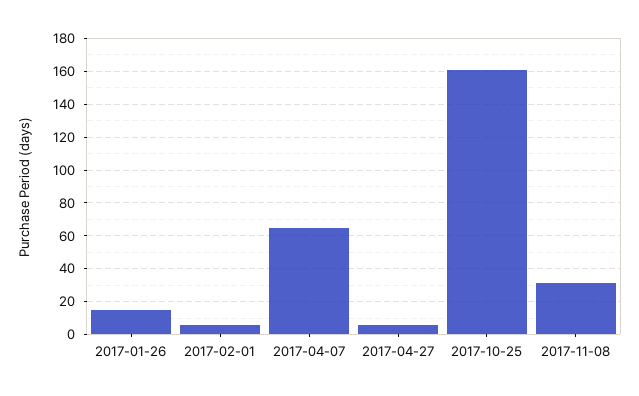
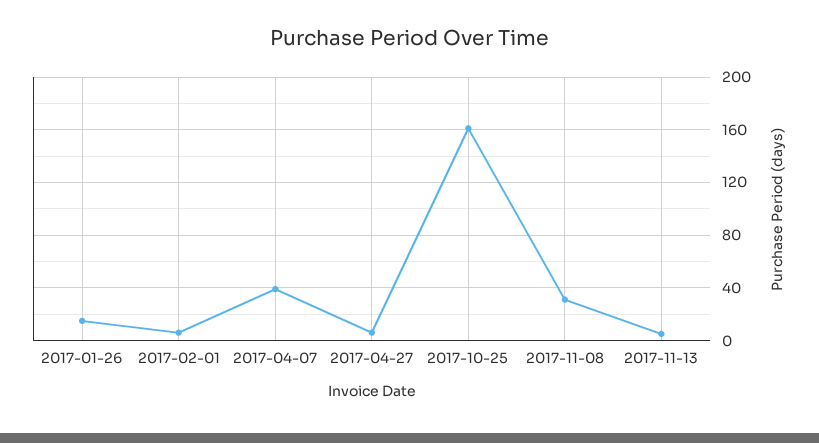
2017-04-07: 65 -> 40
2017-11-13: none -> 5

